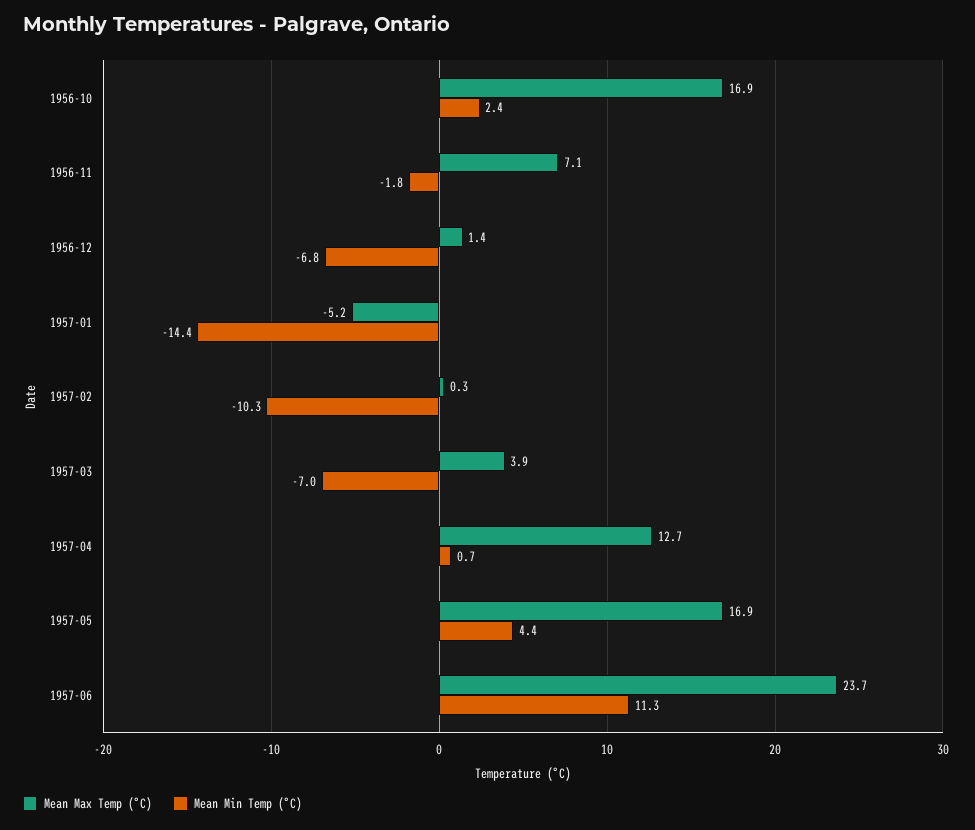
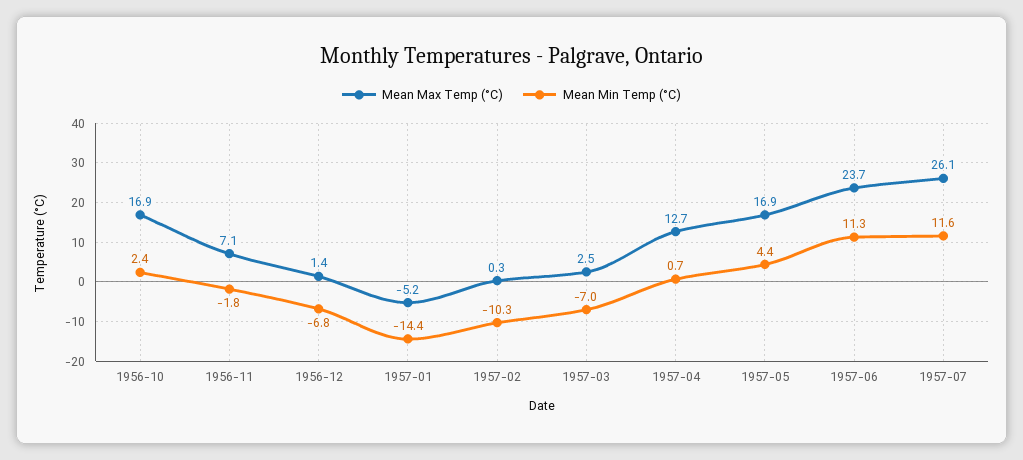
Mean Max Temp (°C), 1957-03: 3.9 -> 2.5
Mean Max Temp (°C), 1957-07: none -> 26.1
Mean Min Temp (°C), 1957-07: none -> 11.6

